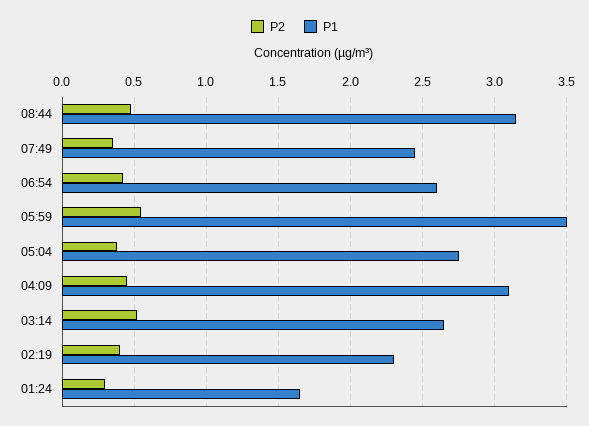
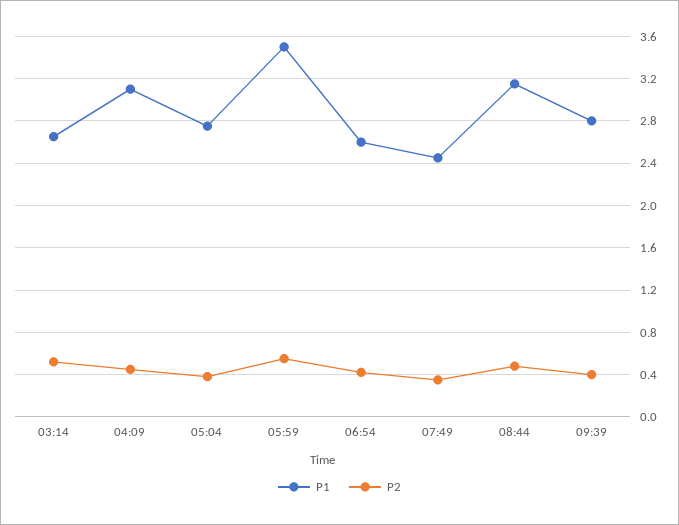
P2, 02:19: 0.4 -> none
P1, 02:19: 2.3 -> none
P2, 01:24: 0.3 -> none
P1, 01:24: 1.65 -> none
P1, 09:39: none -> 2.8
P2, 09:39: none -> 0.4

